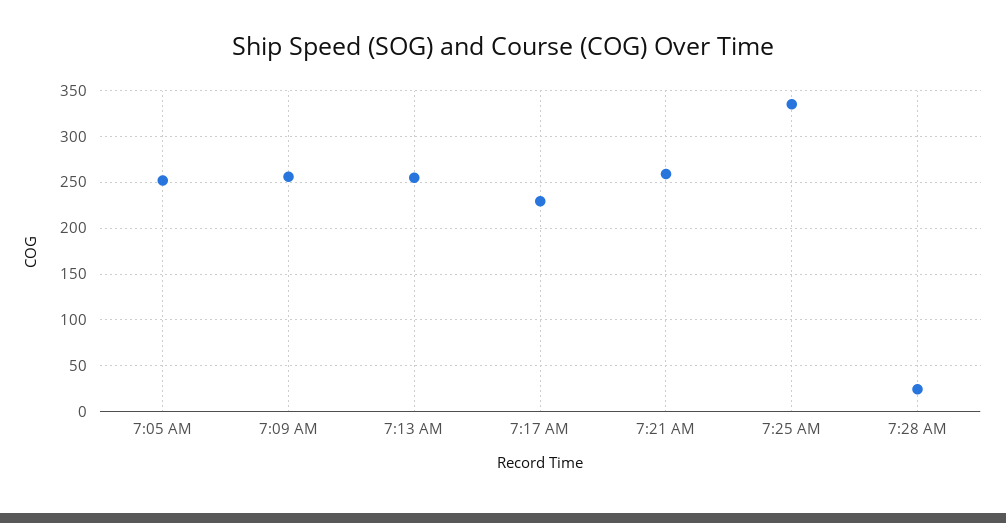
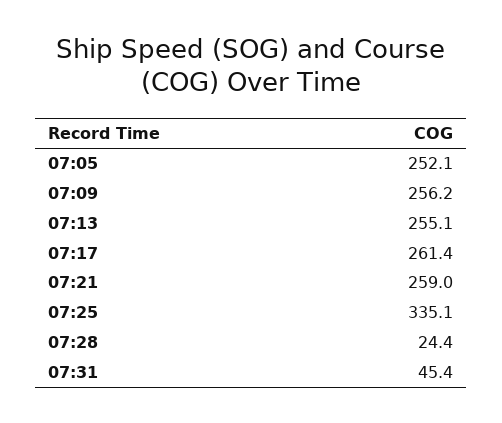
7:17 AM: 230 -> 261.4
07:31: none -> 45.4

